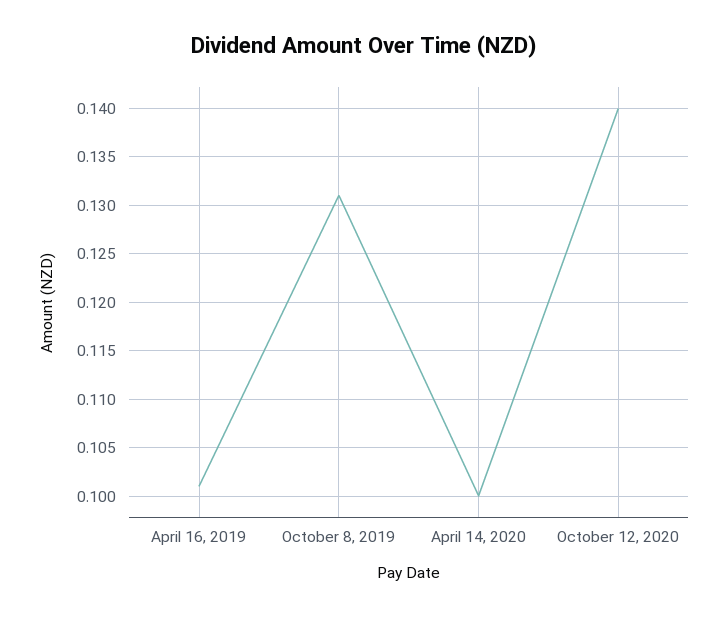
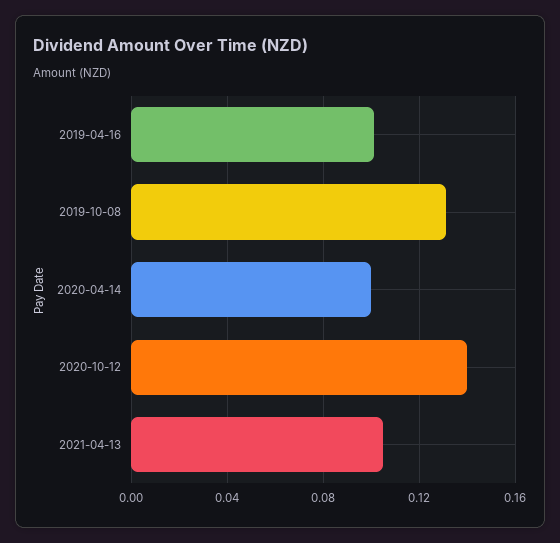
2021-04-13: none -> 0.105

